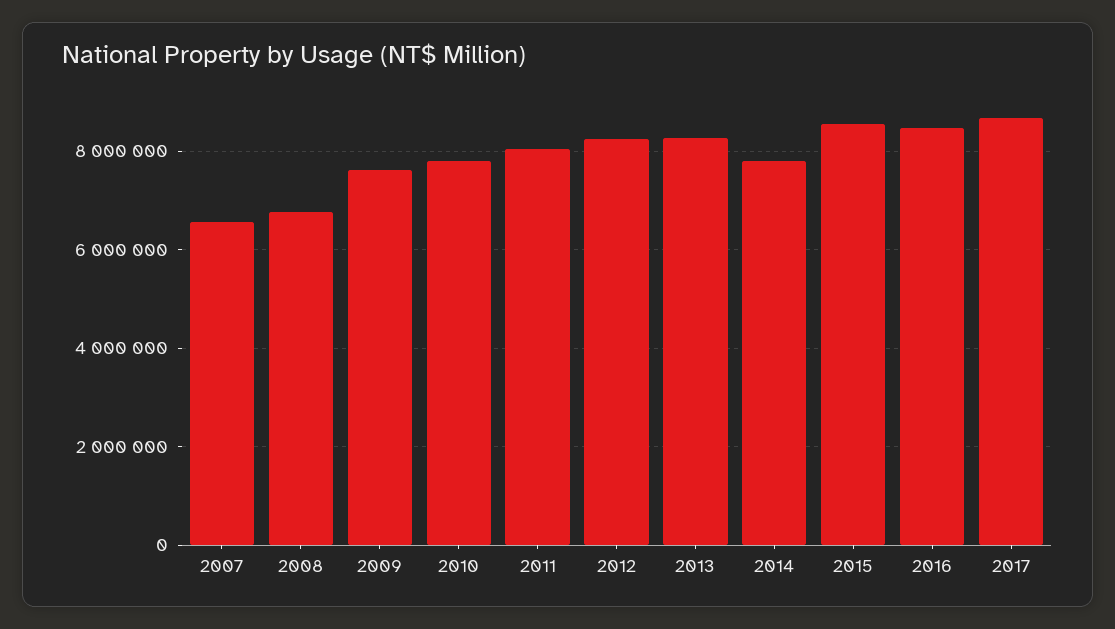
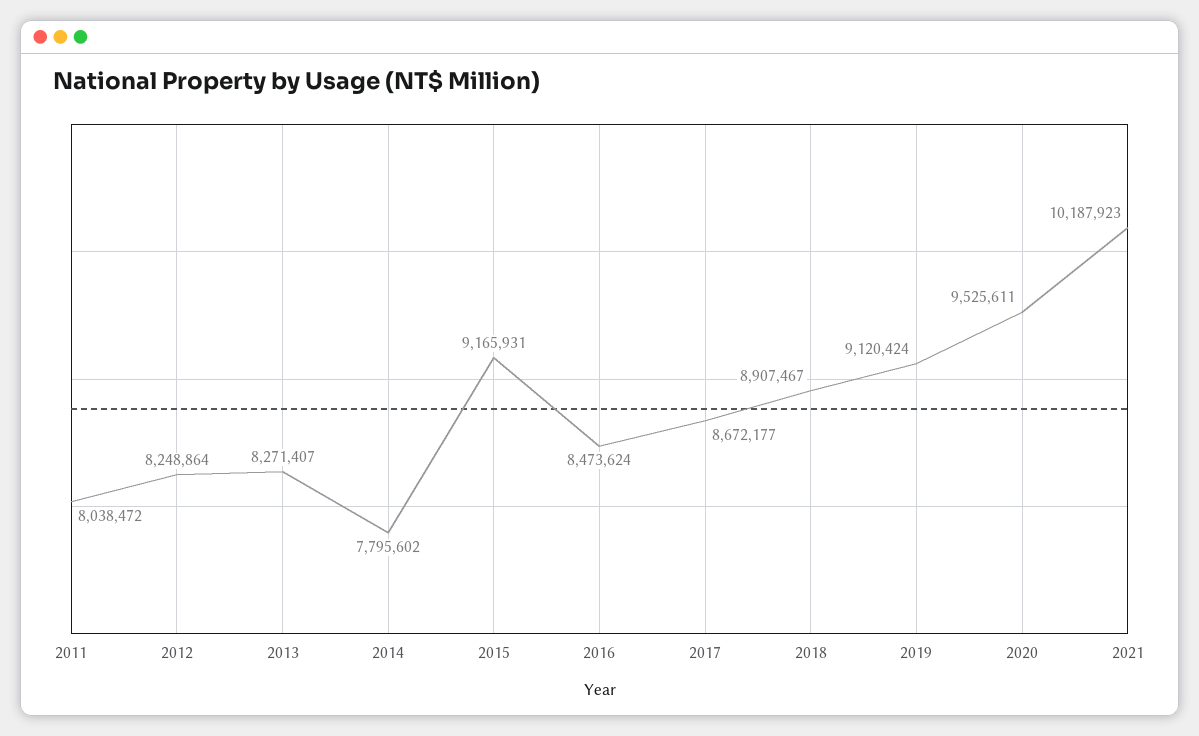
2007: 6600000 -> none
2008: 6800000 -> none
2009: 7600000 -> none
2010: 7800000 -> none
2015: 8600000 -> 9165931
2018: none -> 8907467
2019: none -> 9120424
2020: none -> 9525611
2021: none -> 10187923

